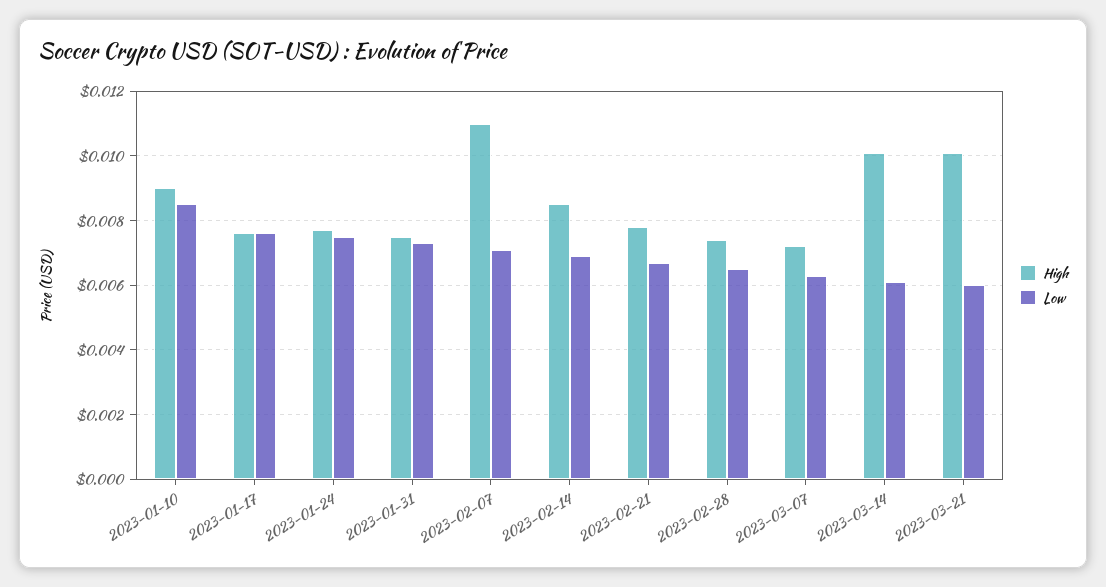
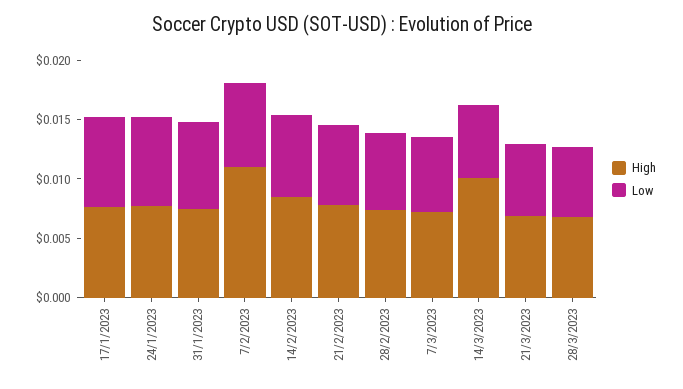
High, 2023-01-10: 0.009 -> none
Low, 2023-01-10: 0.0085 -> none
High, 2023-03-21: 0.01 -> 0.007
High, 28/3/2023: none -> 0.007
Low, 28/3/2023: none -> 0.006

